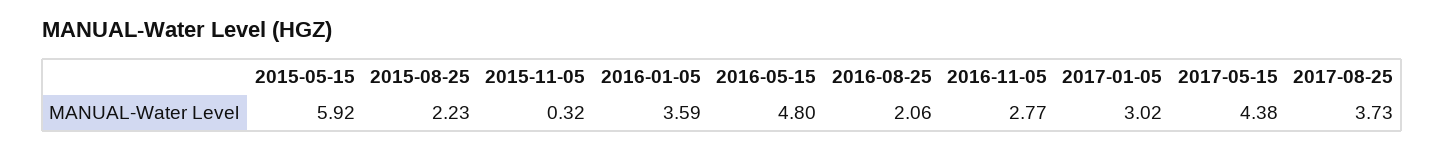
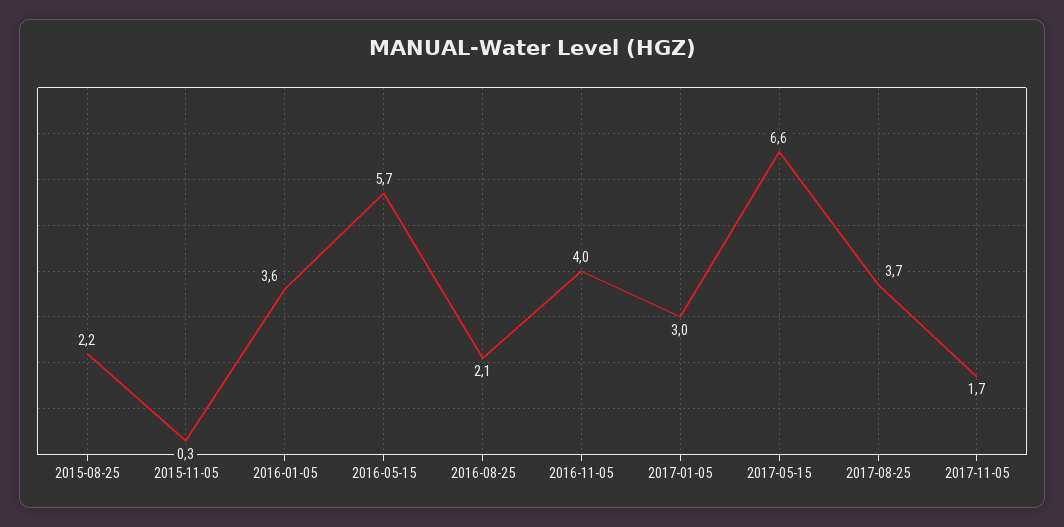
2015-05-15: 5.92 -> none
2016-05-15: 4.8 -> 5.7
2016-11-05: 2.77 -> 4
2017-05-15: 4.38 -> 6.6
2017-11-05: none -> 1.7

